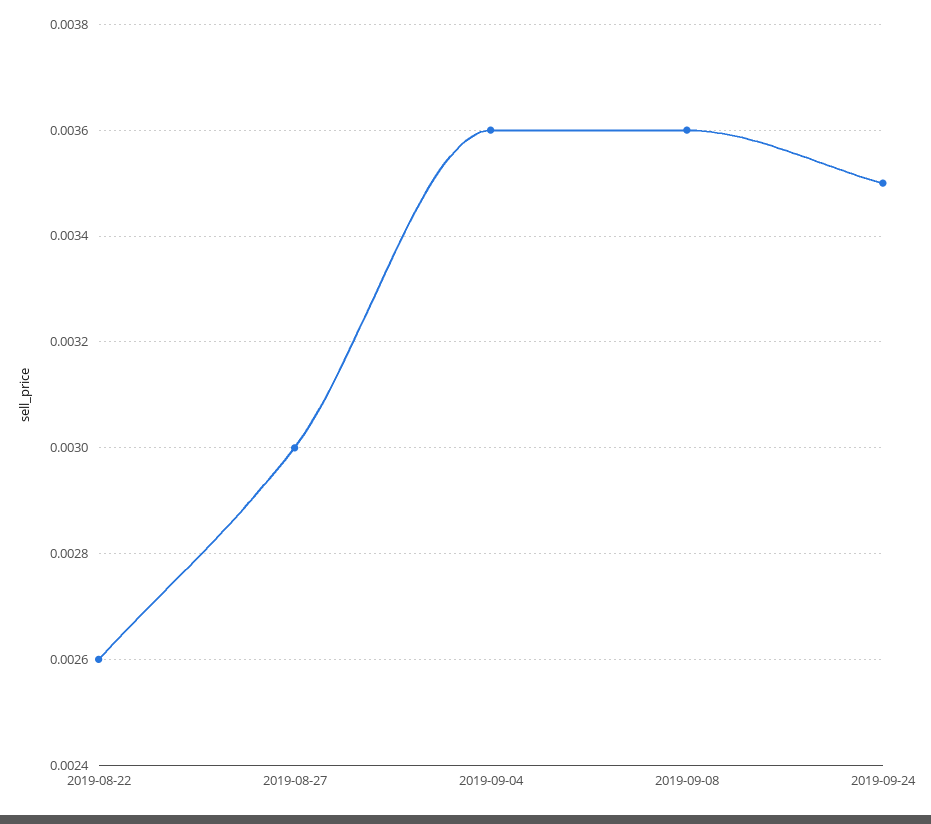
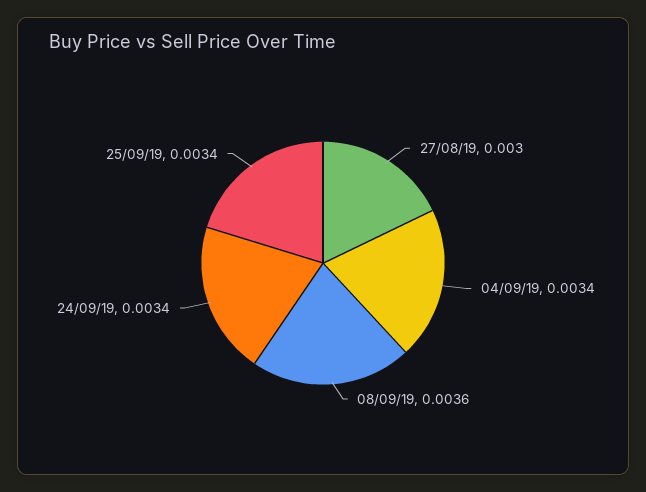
2019-08-22: 0.0026 -> none
2019-09-04: 0.0036 -> 0.0034
2019-09-24: 0.0035 -> 0.0034
25/09/19: none -> 0.0034

